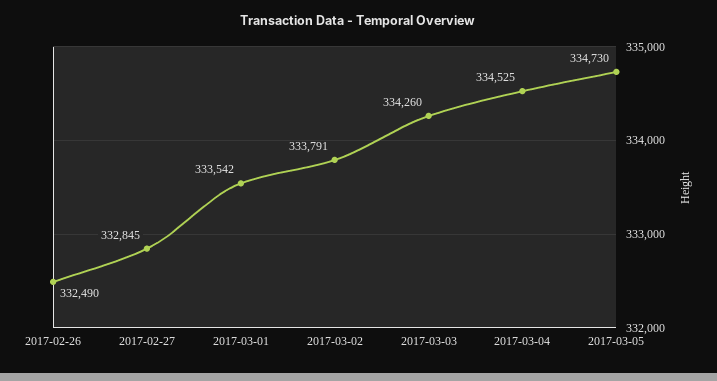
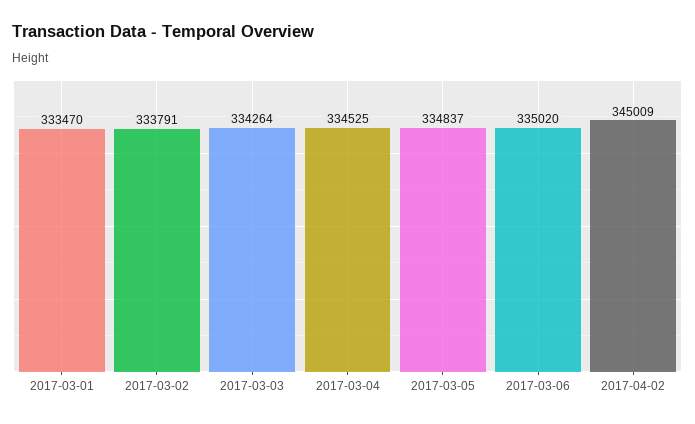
2017-02-26: 332490 -> none
2017-02-27: 332845 -> none
2017-03-01: 333542 -> 333470
2017-03-03: 334260 -> 334264
2017-03-05: 334730 -> 334837
2017-03-06: none -> 335020
2017-04-02: none -> 345009

